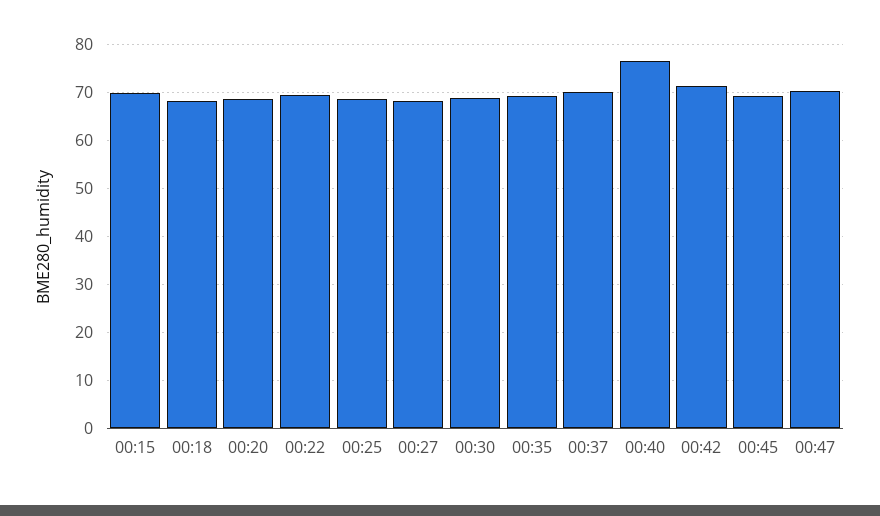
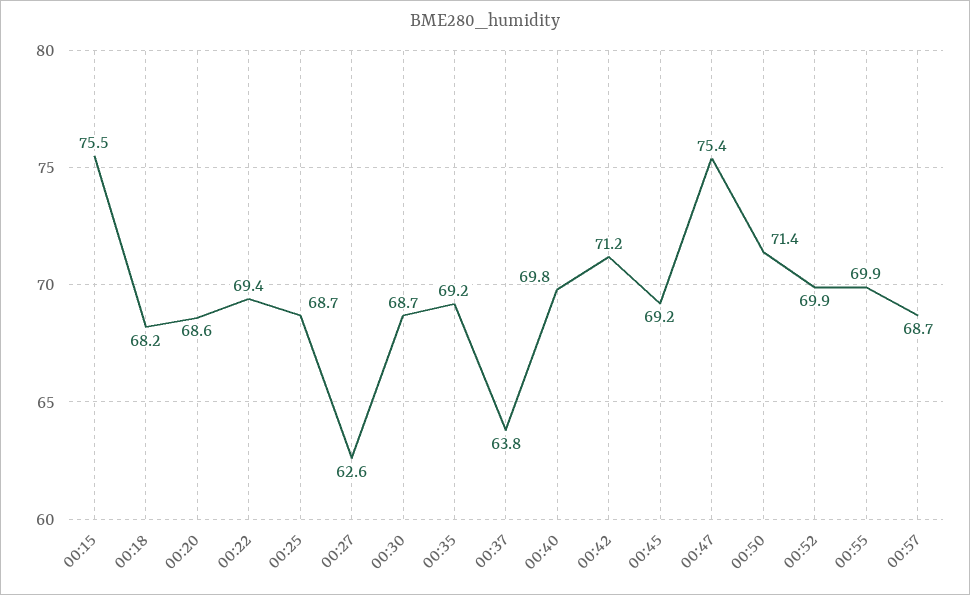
00:15: 70 -> 75.5
00:27: 68 -> 62.6
00:37: 70 -> 63.8
00:40: 76 -> 69.8
00:47: 70 -> 75.4
00:50: none -> 71.4
00:52: none -> 69.9
00:55: none -> 69.9
00:57: none -> 68.7

